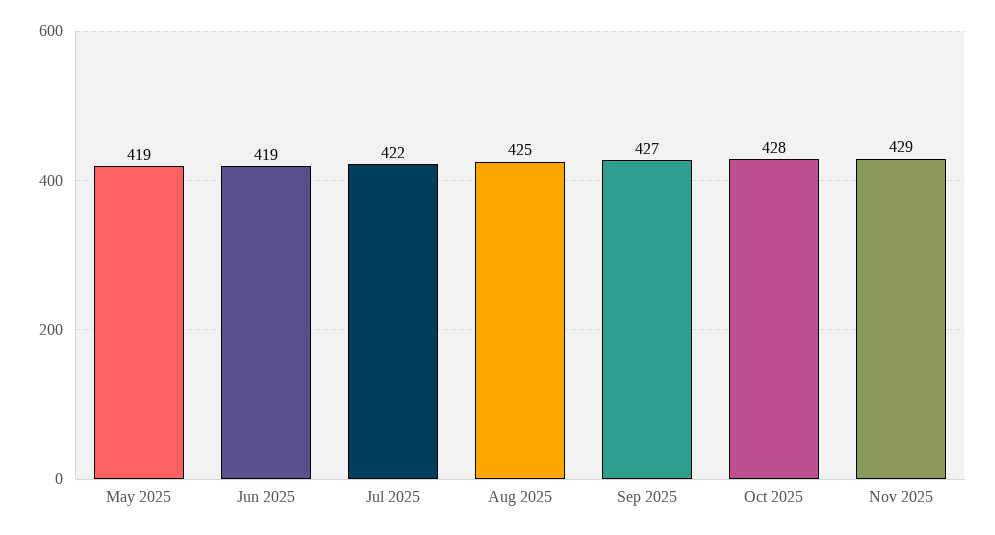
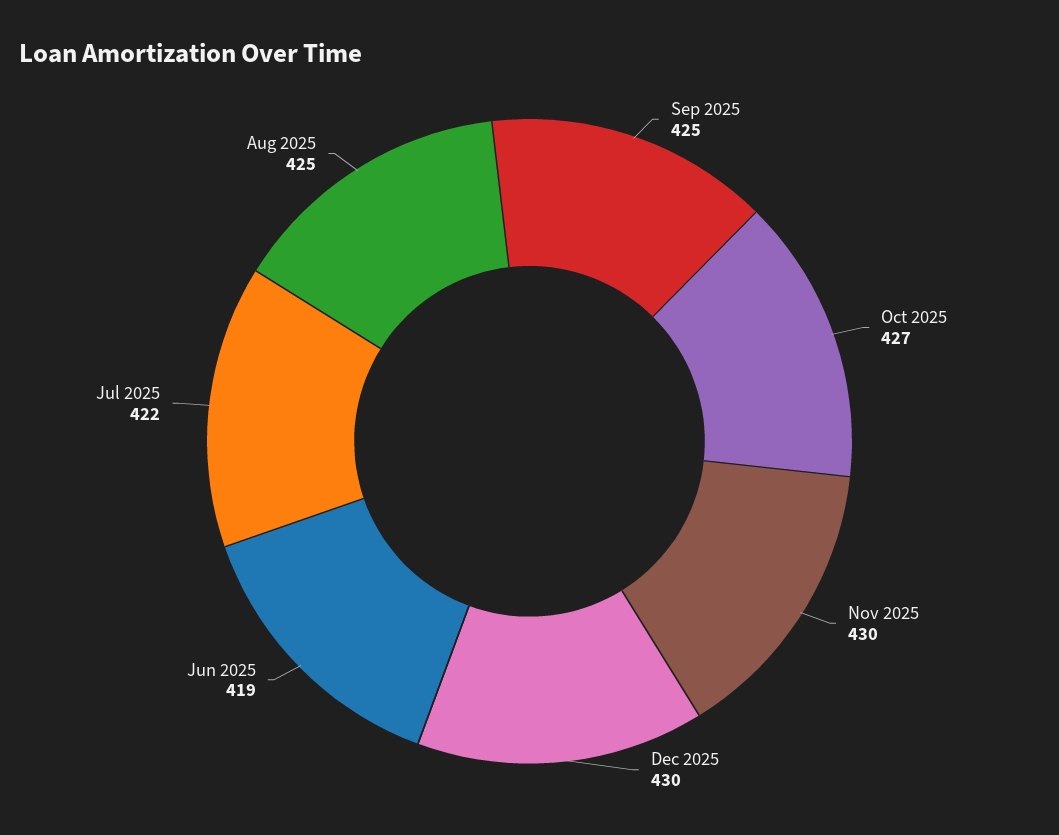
May 2025: 419 -> none
Sep 2025: 427 -> 425
Oct 2025: 428 -> 427
Nov 2025: 429 -> 430
Dec 2025: none -> 430

